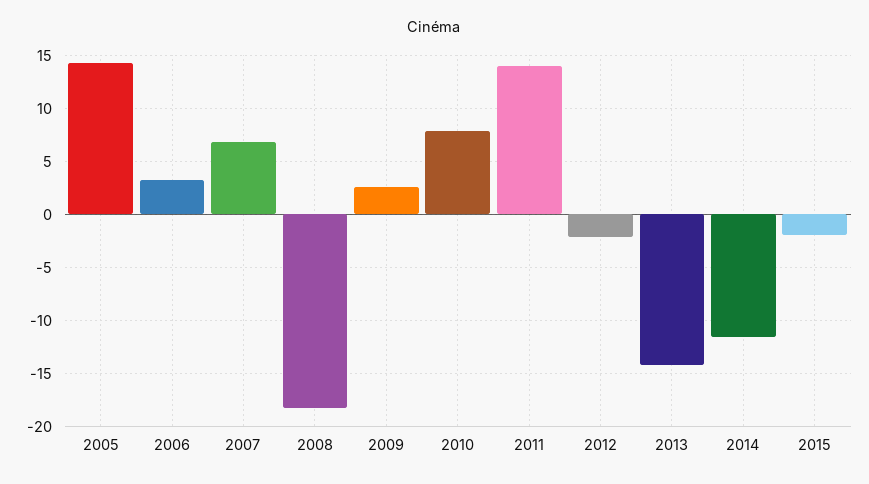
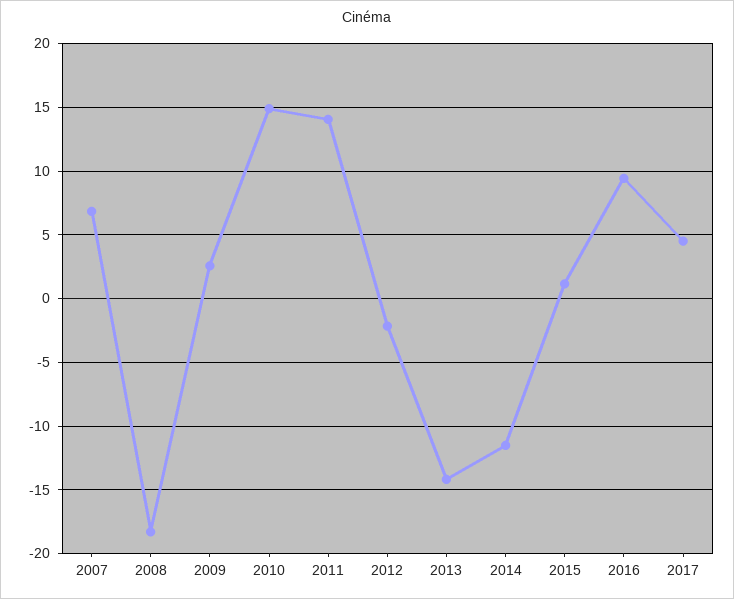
2005: 14 -> none
2006: 3 -> none
2010: 8 -> 15
2015: -2 -> 1
2016: none -> 9.5
2017: none -> 4.5

